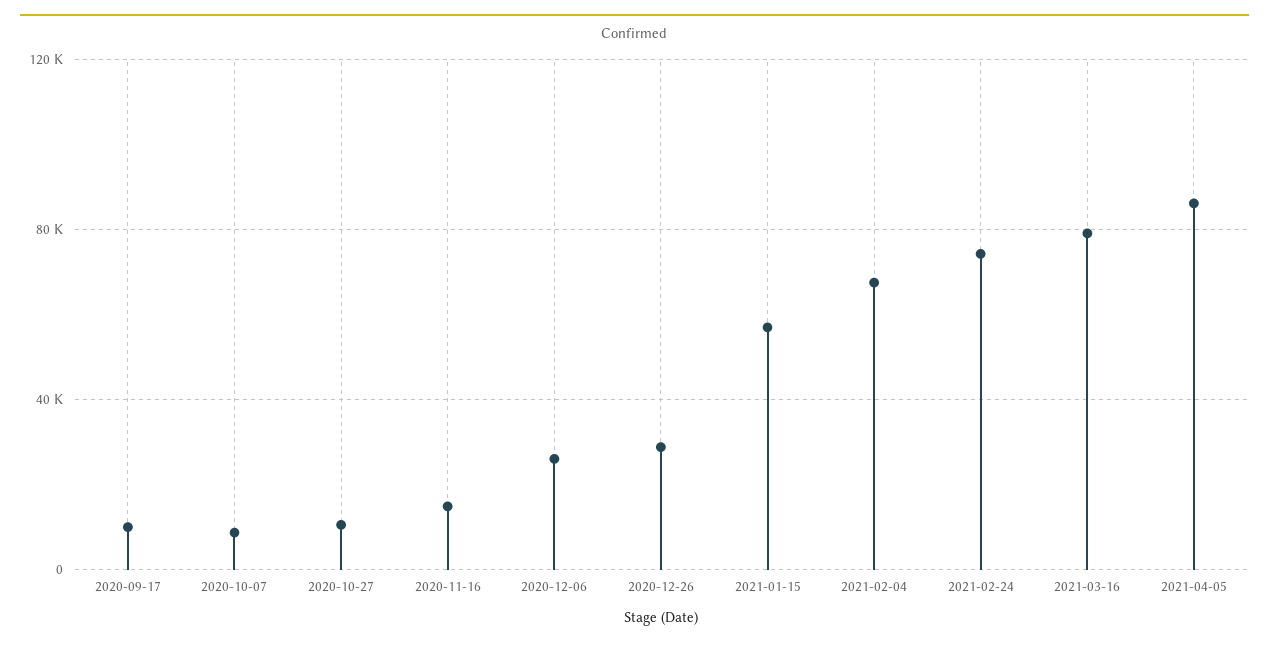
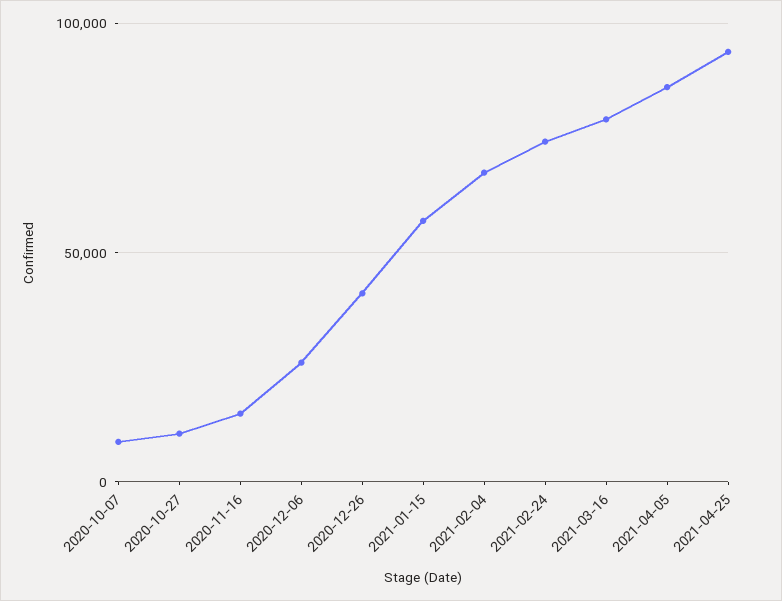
2020-09-17: 10000 -> none
2020-12-26: 30000 -> 40000
2021-04-25: none -> 95000

